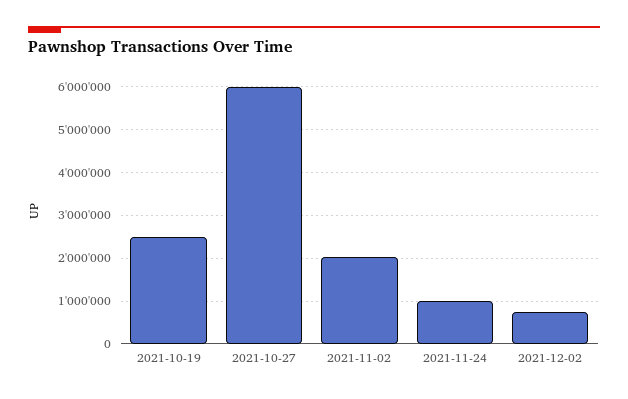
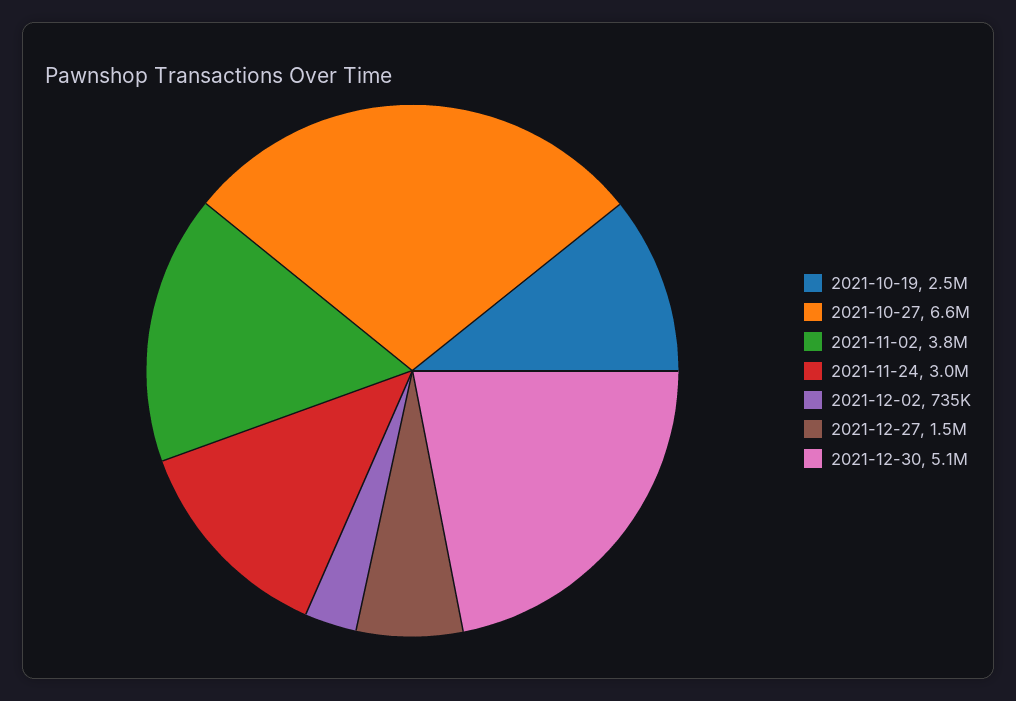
2021-10-27: 6000000 -> 6600000
2021-11-02: 2000000 -> 3800000
2021-11-24: 1000000 -> 3000000
2021-12-27: none -> 1500000
2021-12-30: none -> 5100000

